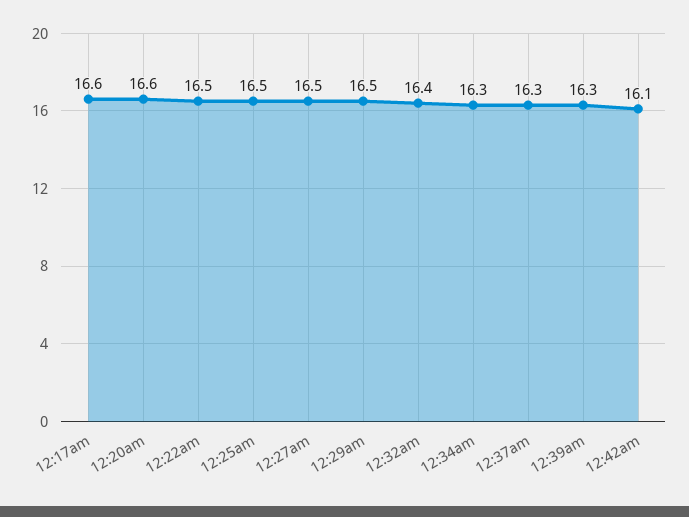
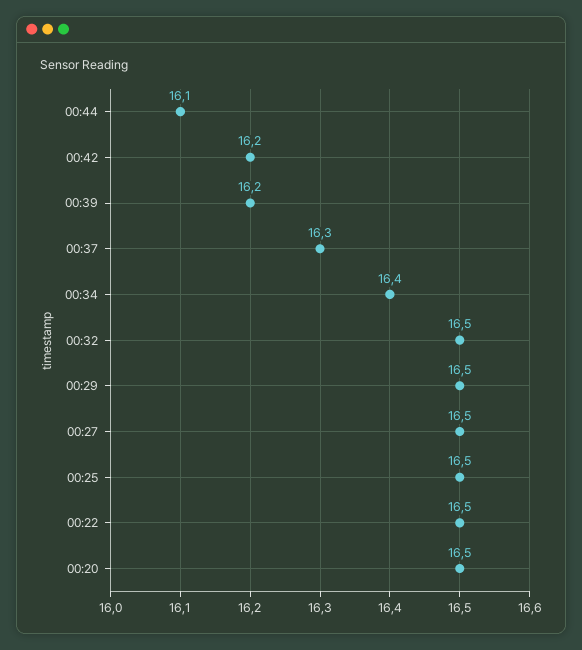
12:17am: 16.6 -> none
12:20am: 16.6 -> 16.5
12:32am: 16.4 -> 16.5
12:34am: 16.3 -> 16.4
12:39am: 16.3 -> 16.2
12:42am: 16.1 -> 16.2
00:44: none -> 16.1

